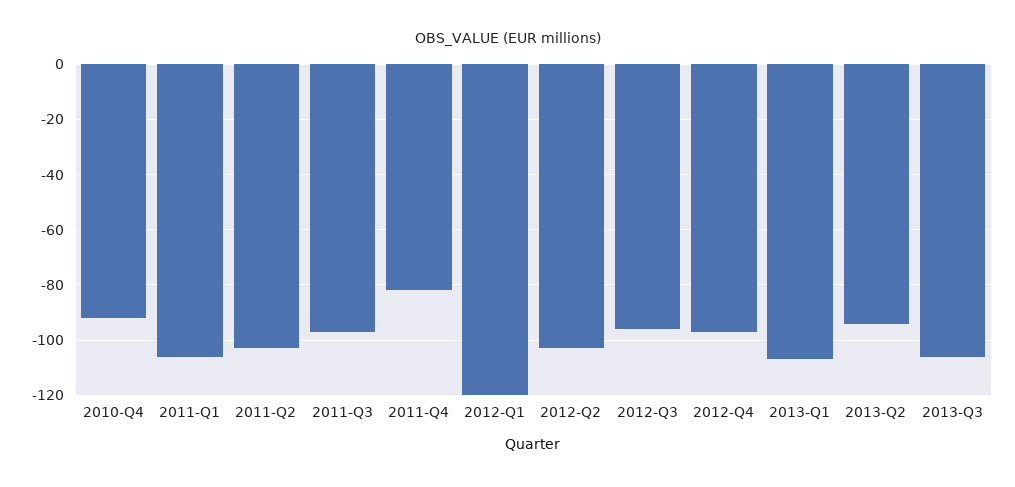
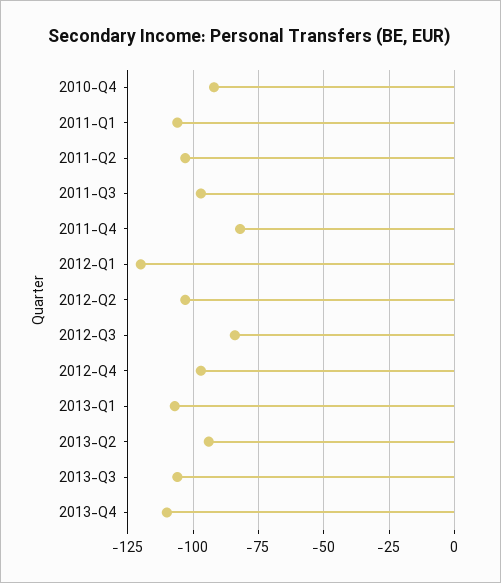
2012-Q3: -95 -> -85
2013-Q4: none -> -110

